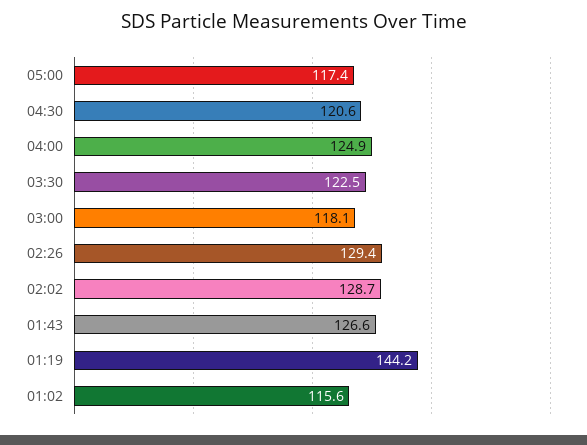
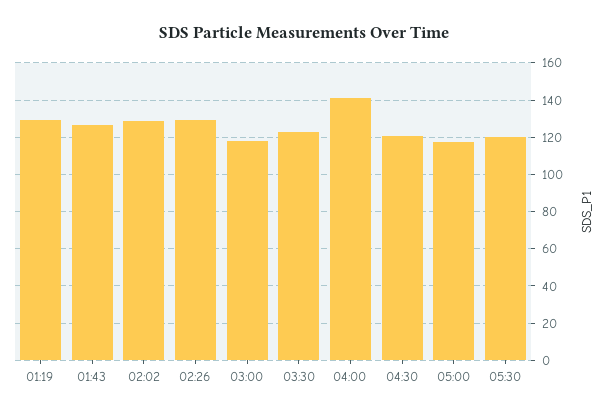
04:00: 124.9 -> 140
01:19: 144.2 -> 130
01:02: 115.6 -> none
05:30: none -> 120

